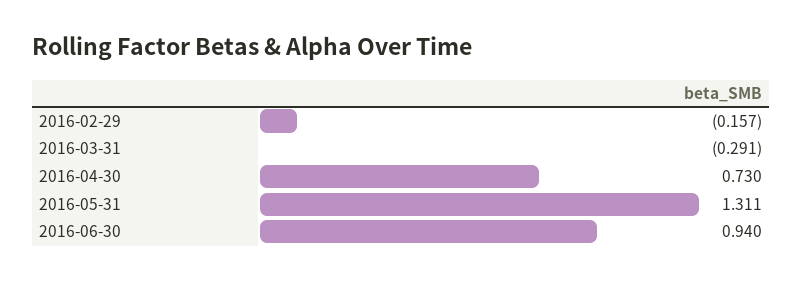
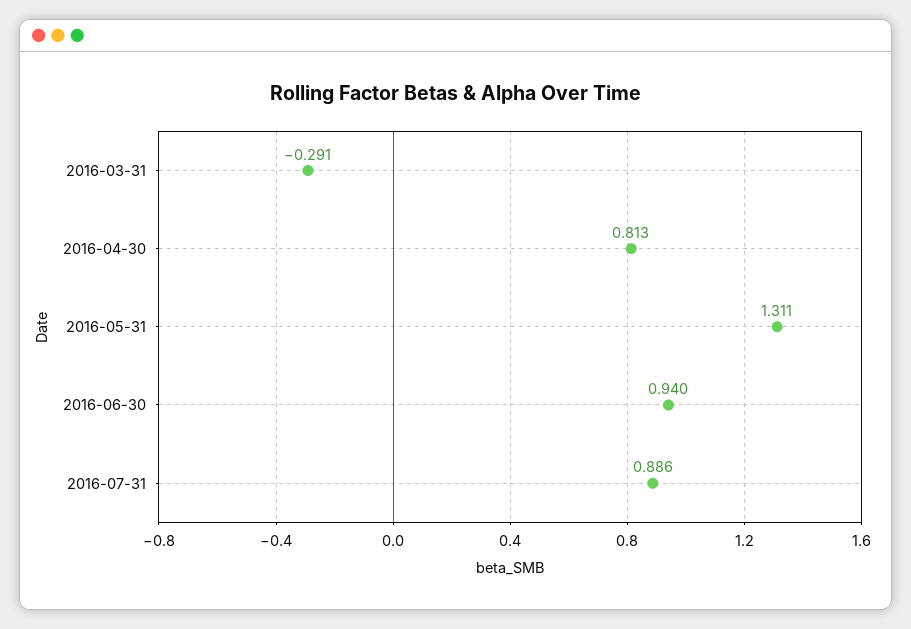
2016-02-29: -0.157 -> none
2016-04-30: 0.73 -> 0.813
2016-07-31: none -> 0.886

